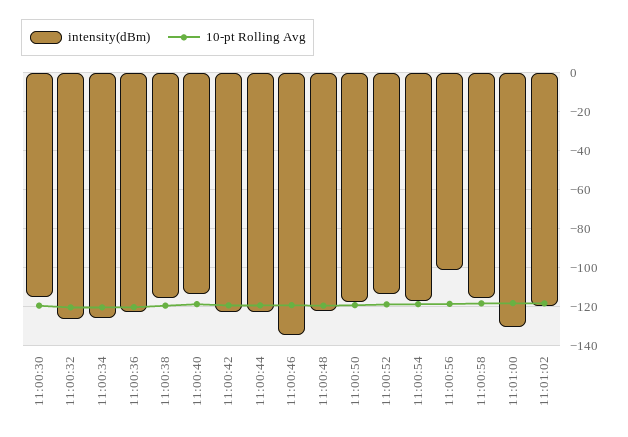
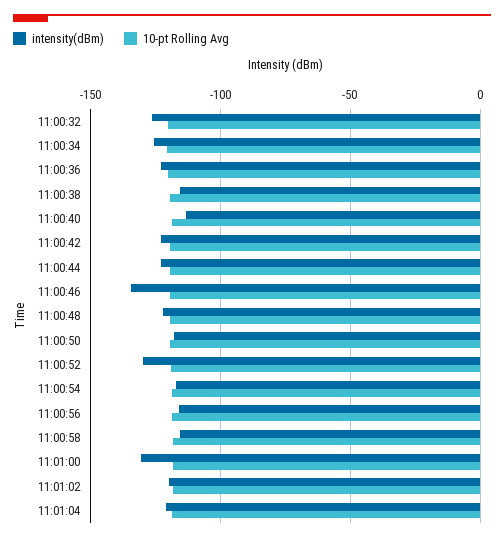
intensity(dBm), 11:00:30: -115 -> none
10-pt Rolling Avg, 11:00:30: -120 -> none
intensity(dBm), 11:00:52: -115 -> -130
intensity(dBm), 11:00:56: -100 -> -115
intensity(dBm), 11:01:04: none -> -120
10-pt Rolling Avg, 11:01:04: none -> -120

